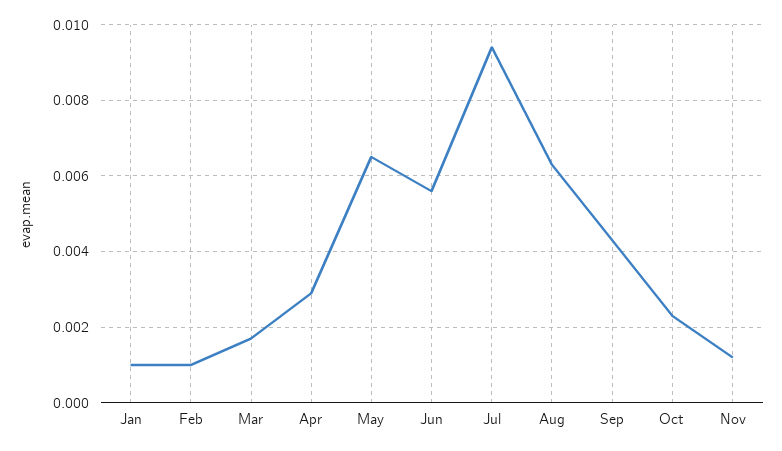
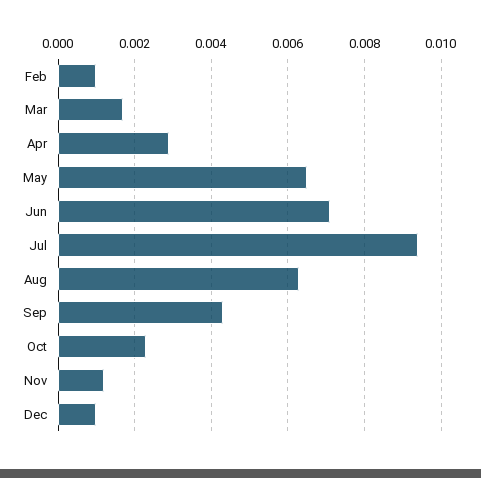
Jan: 0.001 -> none
Jun: 0.0055 -> 0.007
Dec: none -> 0.001

